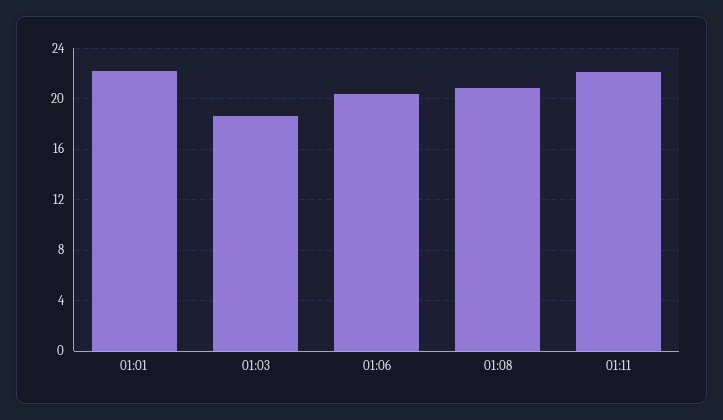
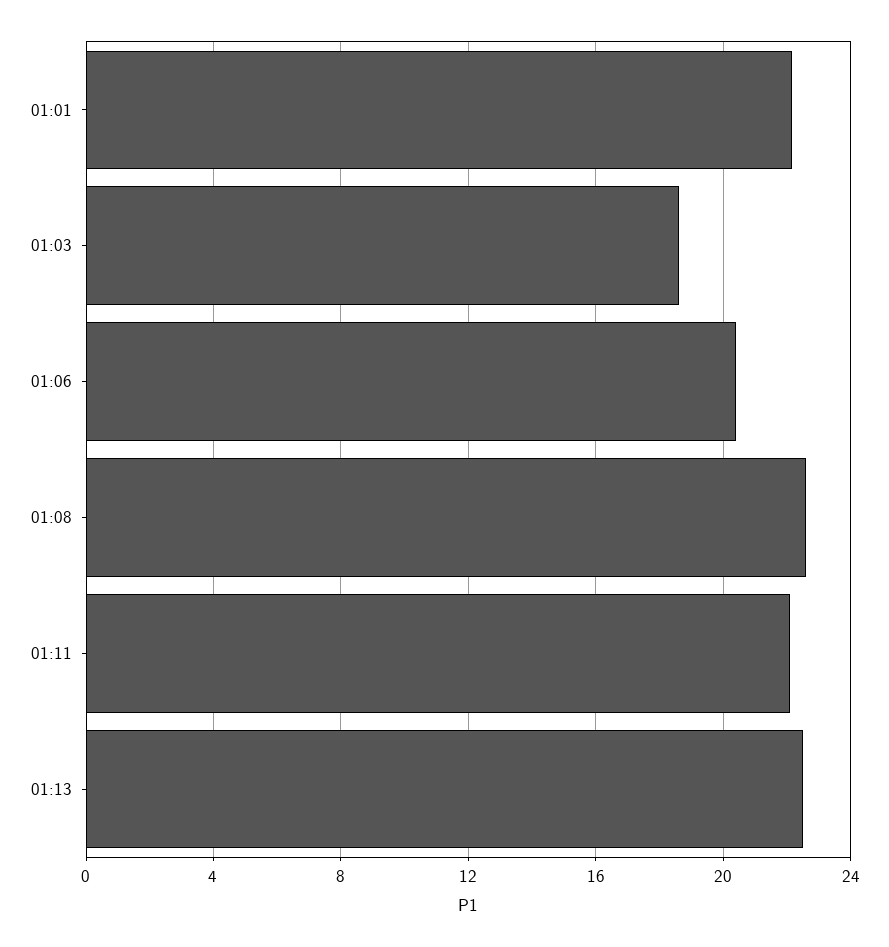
01:08: 21 -> 22.5
01:13: none -> 22.5

